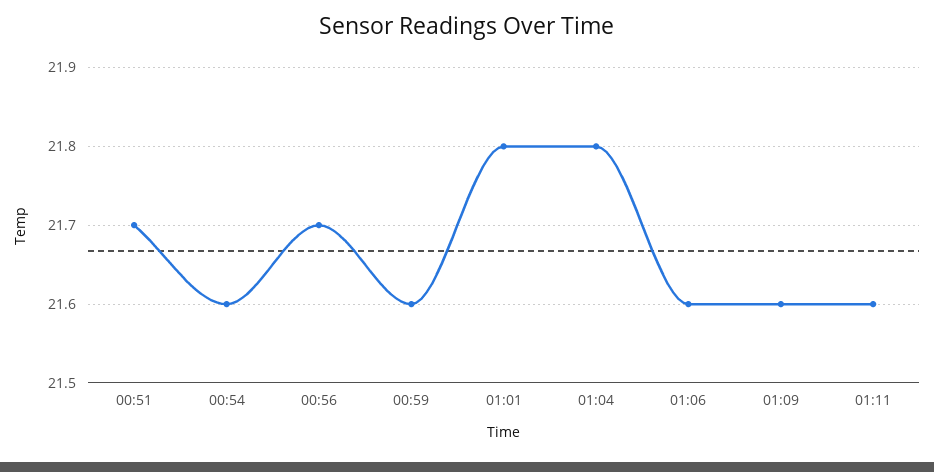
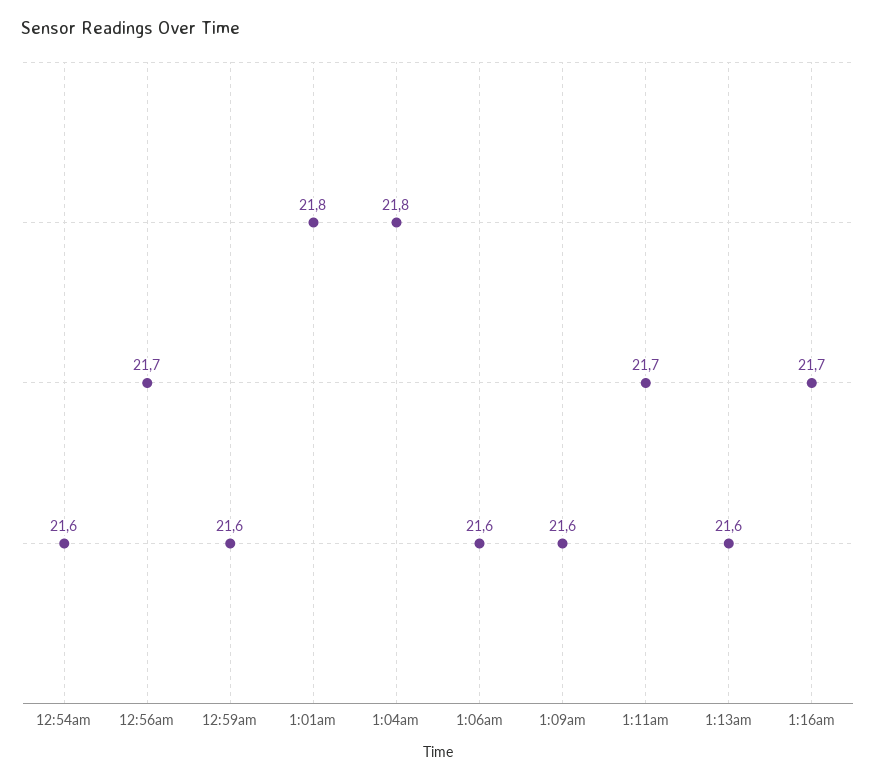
00:51: 21.7 -> none
01:11: 21.6 -> 21.7
1:13am: none -> 21.6
1:16am: none -> 21.7

